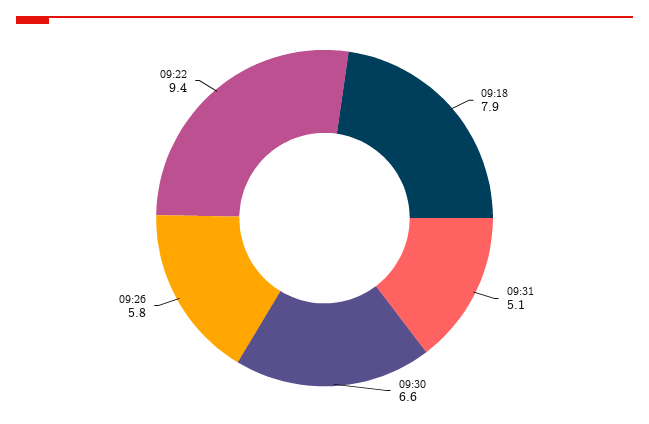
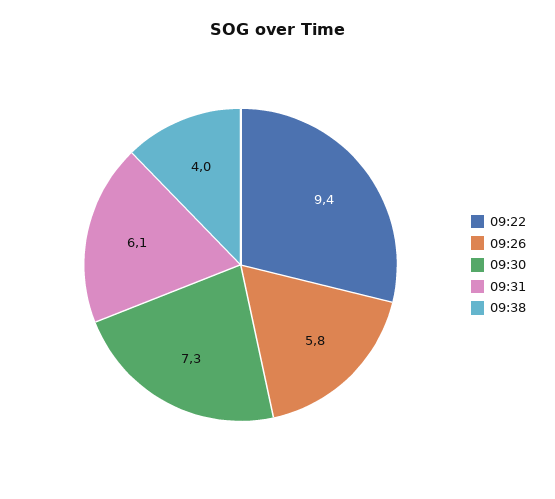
09:18: 7.9 -> none
09:31: 5.1 -> 6.1
09:30: 6.6 -> 7.3
09:38: none -> 4

